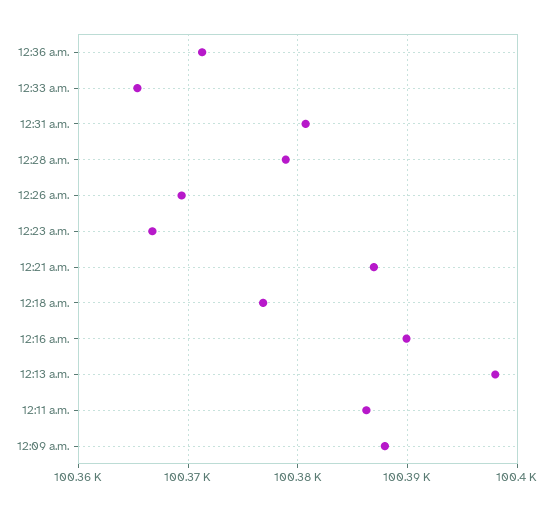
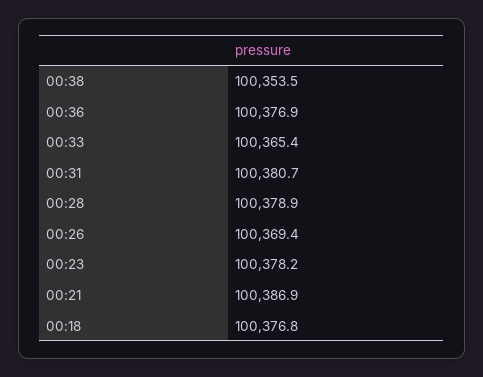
12:36 a.m.: 100371 -> 100376.9
12:23 a.m.: 100367 -> 100378.2
12:16 a.m.: 100390 -> none
12:13 a.m.: 100398 -> none
12:11 a.m.: 100386 -> none
12:09 a.m.: 100388 -> none
00:38: none -> 100353.5

